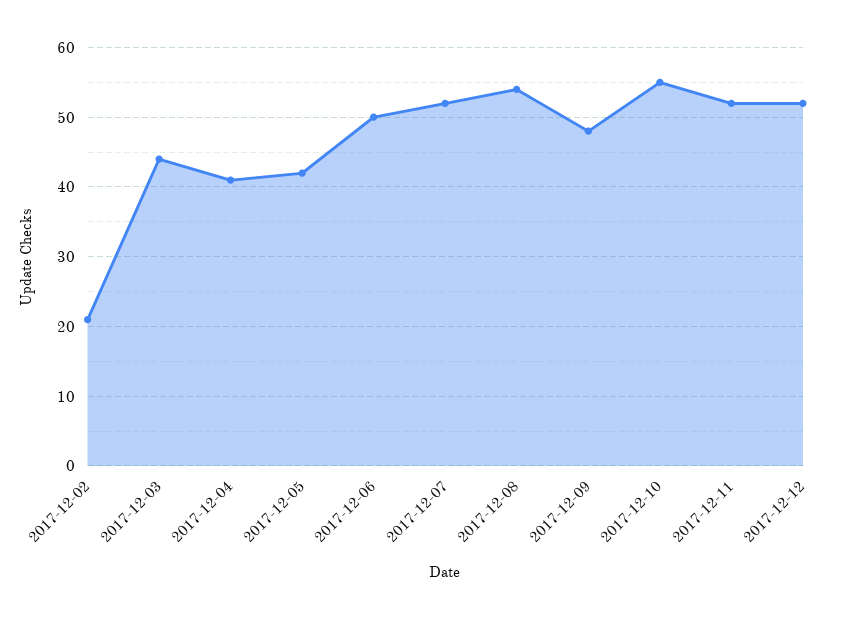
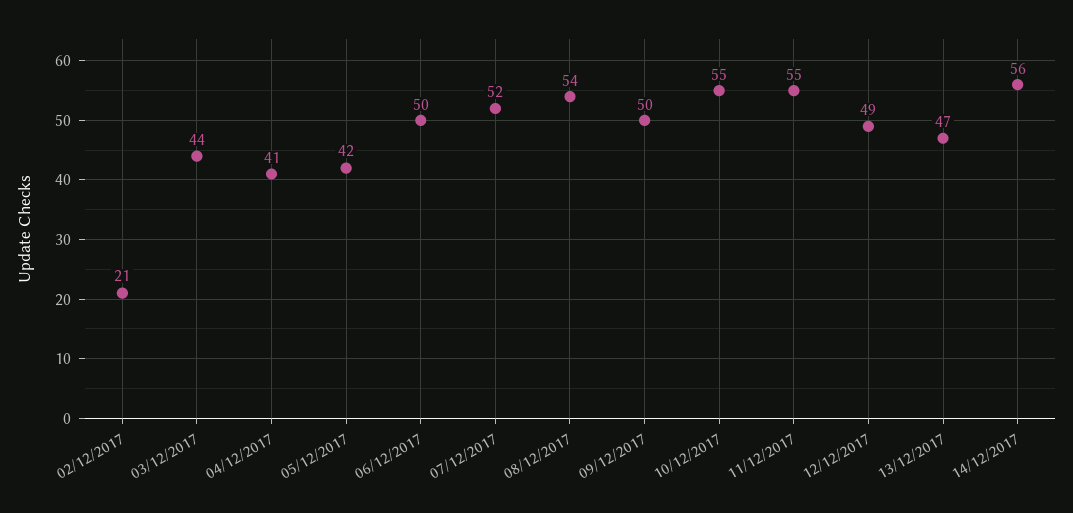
2017-12-09: 48 -> 50
2017-12-11: 52 -> 55
2017-12-12: 52 -> 49
13/12/2017: none -> 47
14/12/2017: none -> 56

